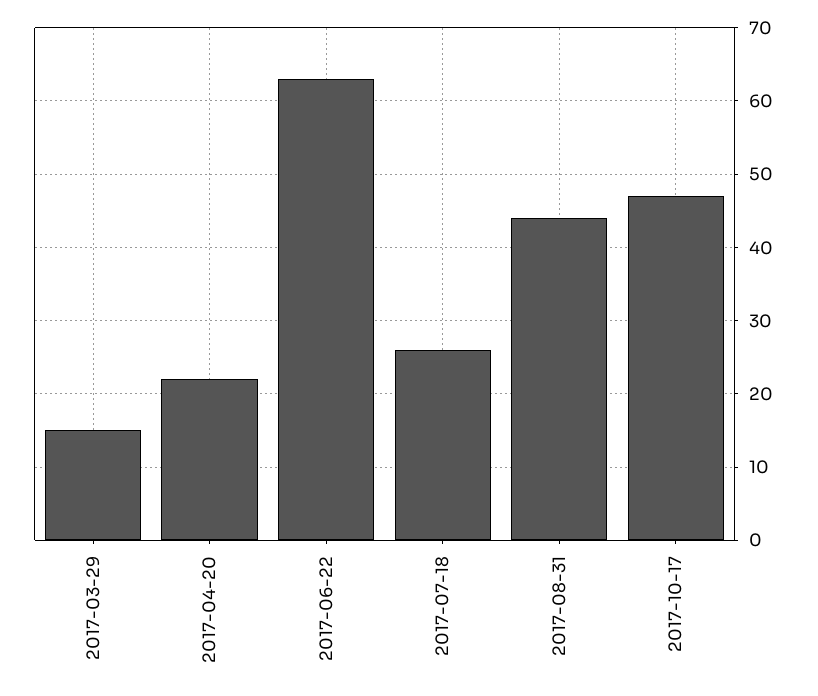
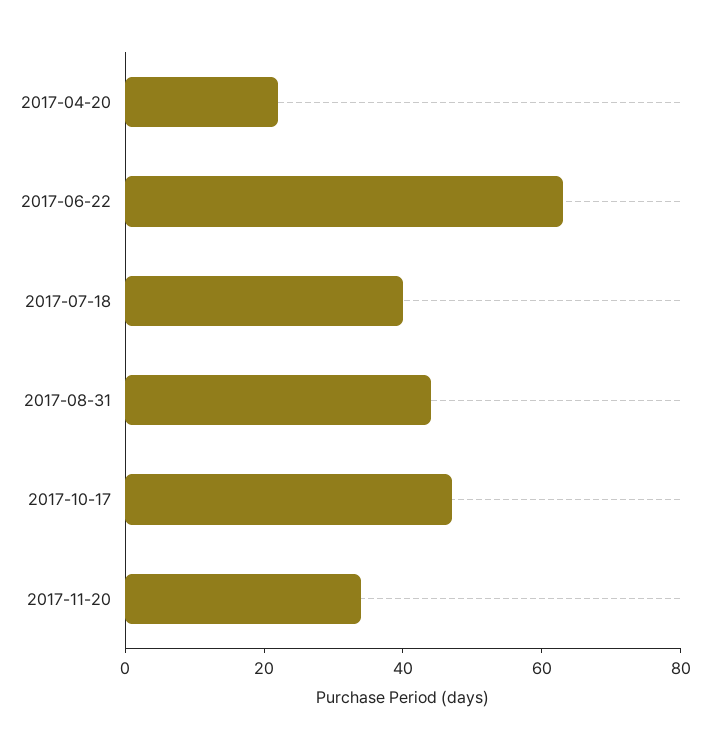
2017-03-29: 15 -> none
2017-07-18: 26 -> 40
2017-11-20: none -> 35

